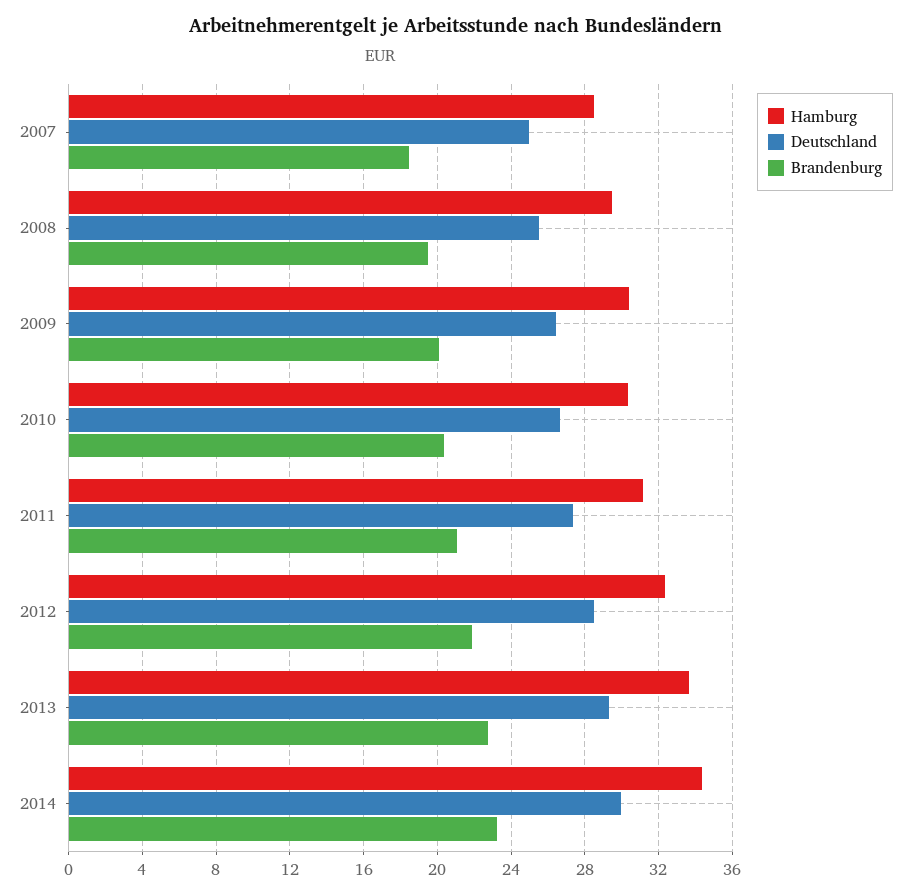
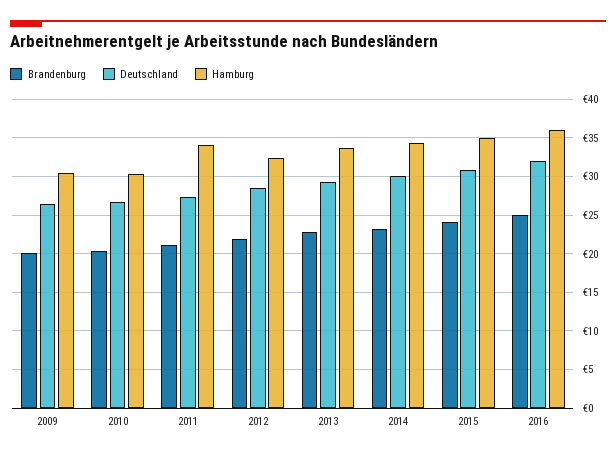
Hamburg, 2007: 28.5 -> none
Deutschland, 2007: 25 -> none
Brandenburg, 2007: 18.5 -> none
Hamburg, 2008: 29.5 -> none
Deutschland, 2008: 25.5 -> none
Brandenburg, 2008: 19.5 -> none
Hamburg, 2011: 31 -> 34
Brandenburg, 2015: none -> 24
Deutschland, 2015: none -> 31
Hamburg, 2015: none -> 35
Brandenburg, 2016: none -> 25
Deutschland, 2016: none -> 32
Hamburg, 2016: none -> 36

